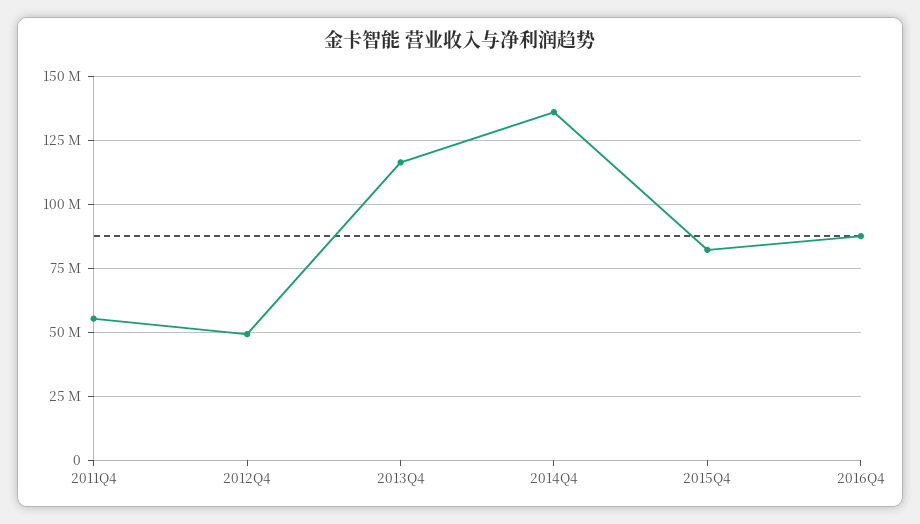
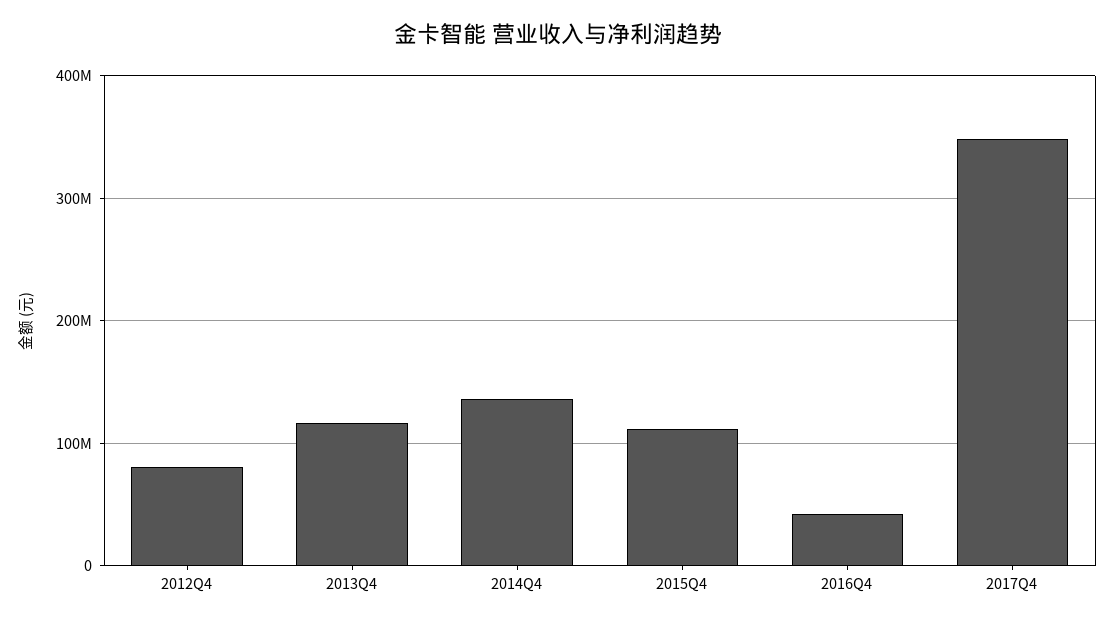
2011Q4: 55000000 -> none
2012Q4: 50000000 -> 80000000
2015Q4: 82500000 -> 110000000
2016Q4: 87500000 -> 40000000
2017Q4: none -> 350000000

